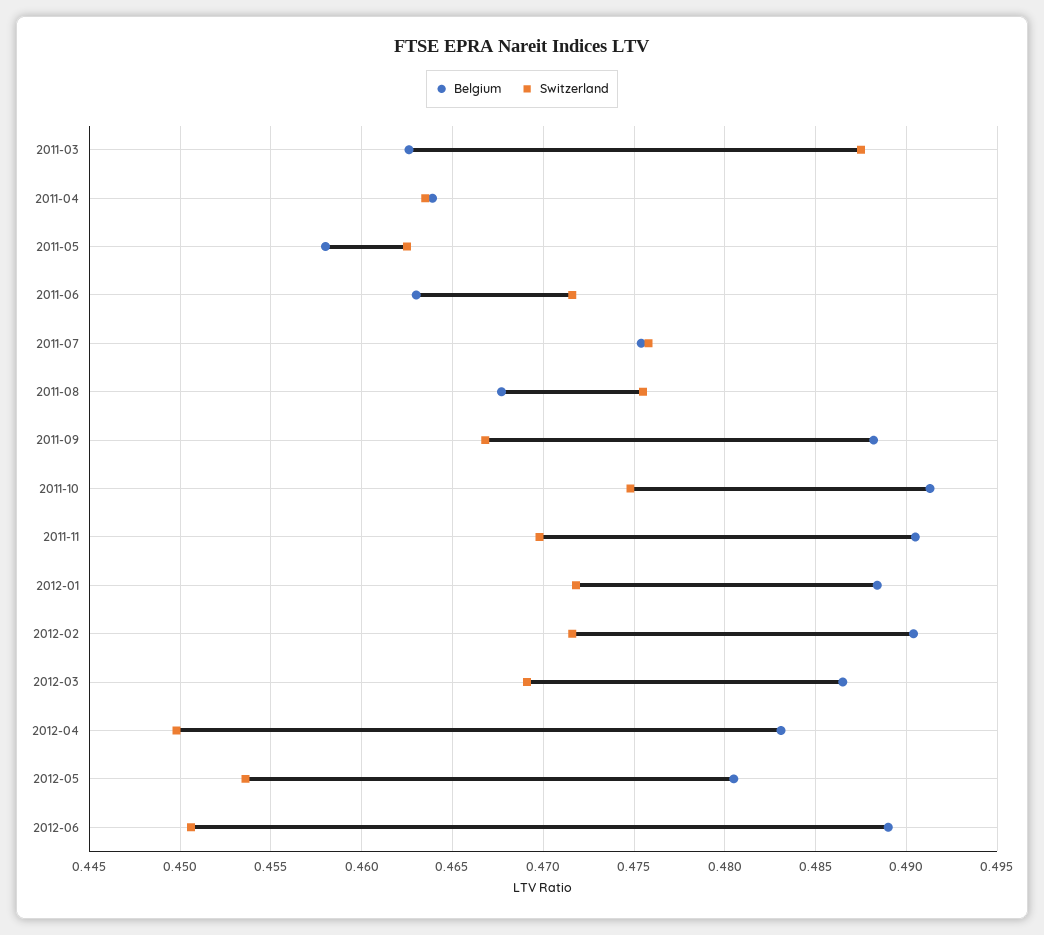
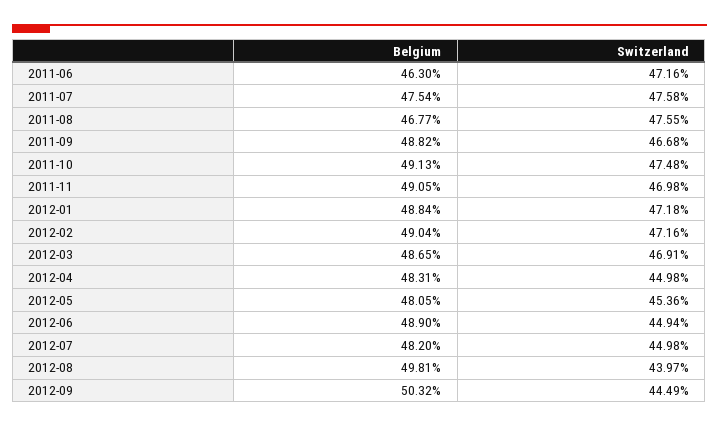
Belgium, 2011-03: 0.4625 -> none
Switzerland, 2011-03: 0.4875 -> none
Belgium, 2011-04: 0.464 -> none
Switzerland, 2011-04: 0.4635 -> none
Belgium, 2011-05: 0.458 -> none
Switzerland, 2011-05: 0.4625 -> none
Switzerland, 2012-06: 0.4505 -> 0.4494
Belgium, 2012-07: none -> 0.482
Switzerland, 2012-07: none -> 0.4498
Belgium, 2012-08: none -> 0.4981
Switzerland, 2012-08: none -> 0.4397
Belgium, 2012-09: none -> 0.5032
Switzerland, 2012-09: none -> 0.4449

